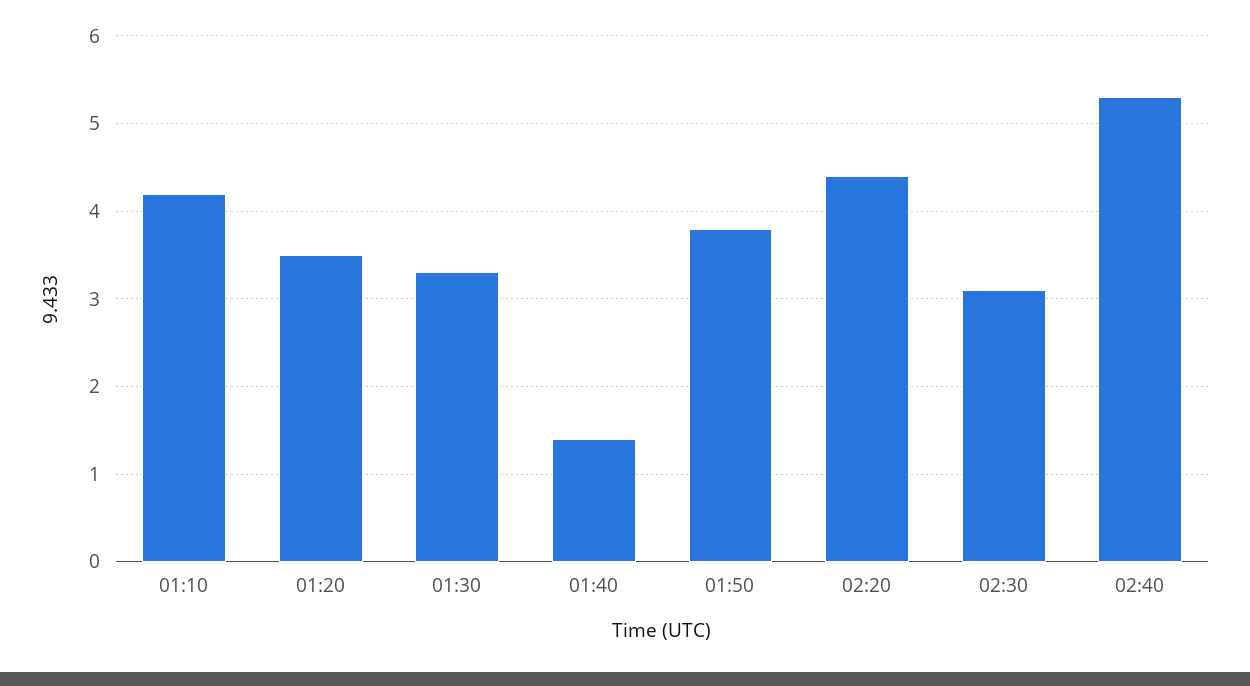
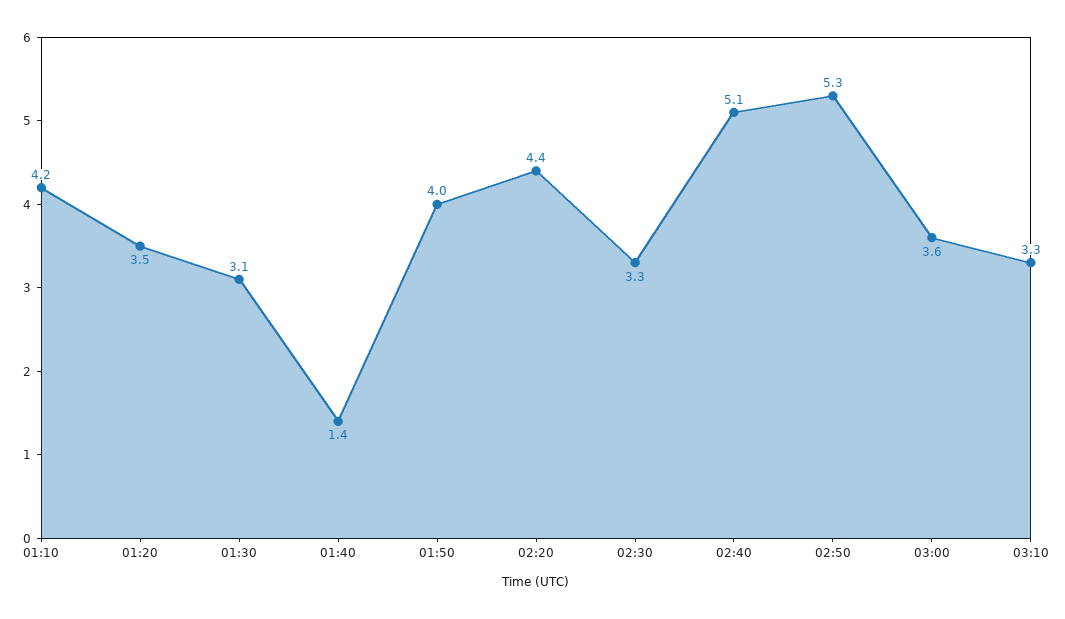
01:30: 3.3 -> 3.1
01:50: 3.8 -> 4
02:30: 3.1 -> 3.3
02:40: 5.3 -> 5.1
02:50: none -> 5.3
03:00: none -> 3.6
03:10: none -> 3.3

